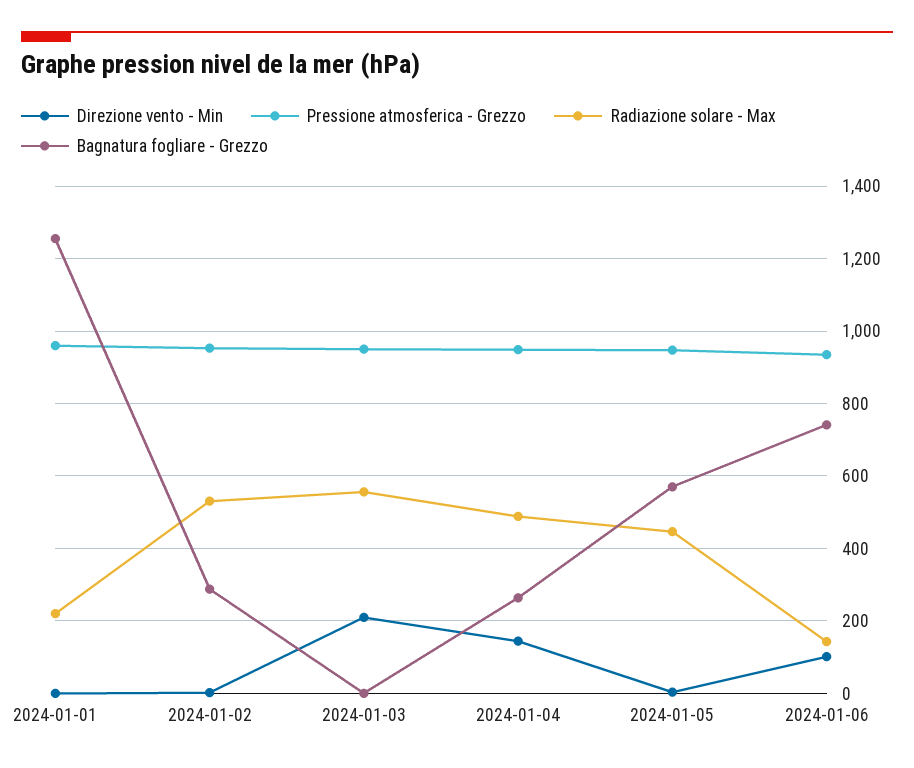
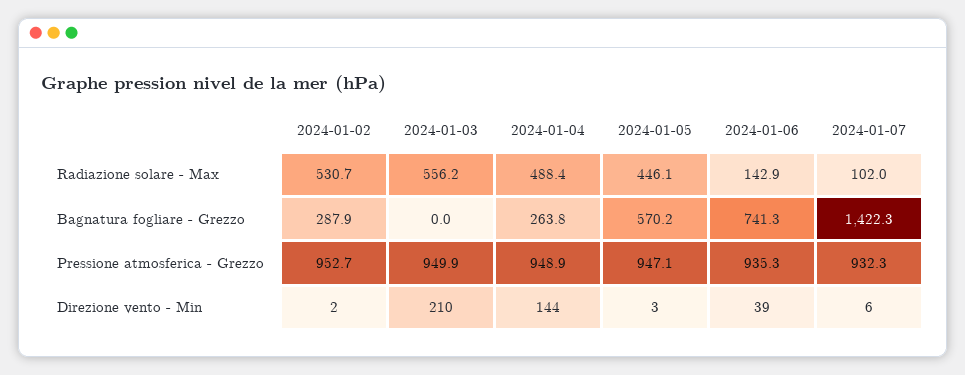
Direzione vento - Min, 2024-01-01: 0 -> none
Pressione atmosferica - Grezzo, 2024-01-01: 960 -> none
Radiazione solare - Max, 2024-01-01: 220 -> none
Bagnatura fogliare - Grezzo, 2024-01-01: 1260 -> none
Direzione vento - Min, 2024-01-06: 100 -> 39
Radiazione solare - Max, 2024-01-07: none -> 102
Bagnatura fogliare - Grezzo, 2024-01-07: none -> 1422.3
Pressione atmosferica - Grezzo, 2024-01-07: none -> 932.3
Direzione vento - Min, 2024-01-07: none -> 6

